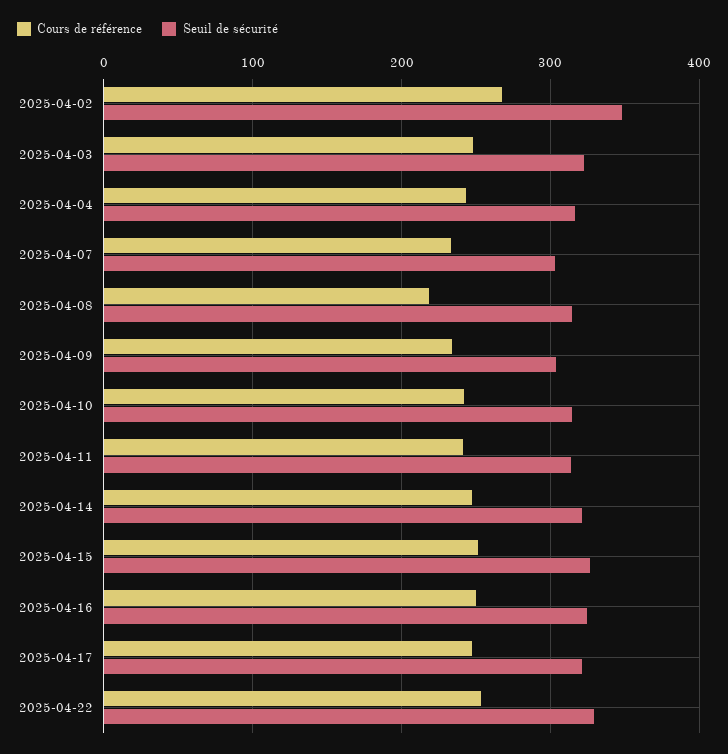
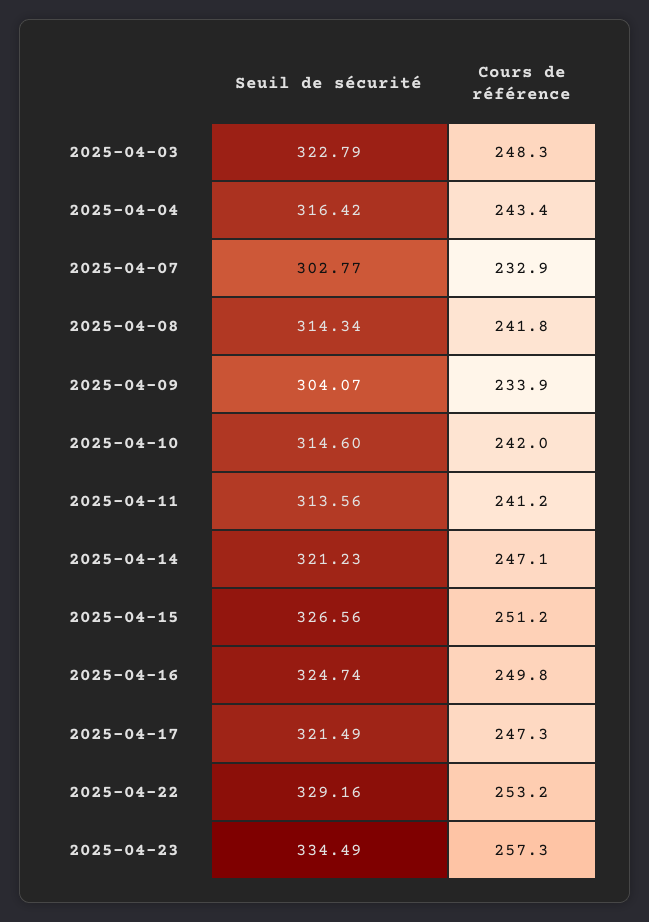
Cours de référence, 2025-04-02: 270 -> none
Seuil de sécurité, 2025-04-02: 350 -> none
Cours de référence, 2025-04-08: 220 -> 241.8
Seuil de sécurité, 2025-04-23: none -> 334.49
Cours de référence, 2025-04-23: none -> 257.3

